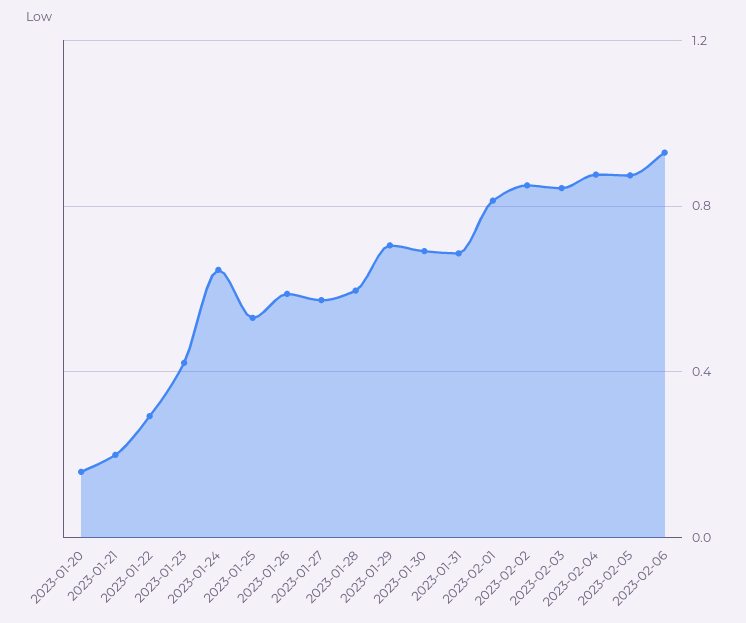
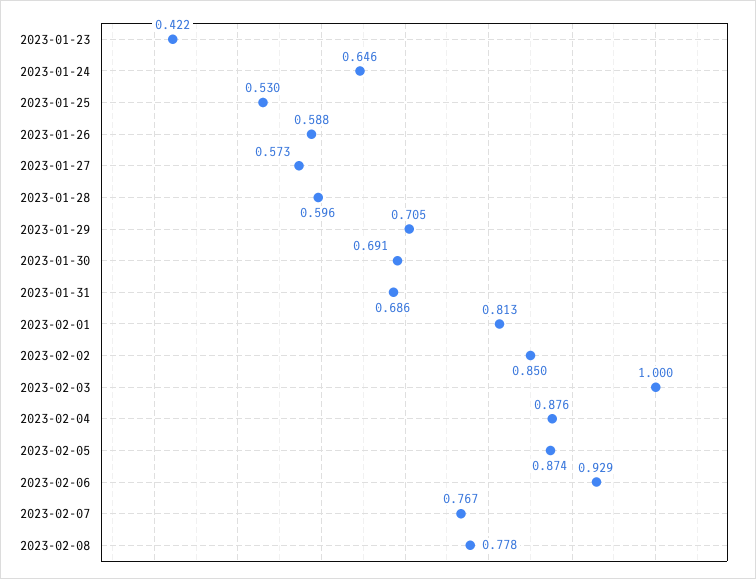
2023-01-20: 0.15 -> none
2023-01-21: 0.2 -> none
2023-01-22: 0.3 -> none
2023-02-03: 0.85 -> 1
2023-02-07: none -> 0.767
2023-02-08: none -> 0.778

